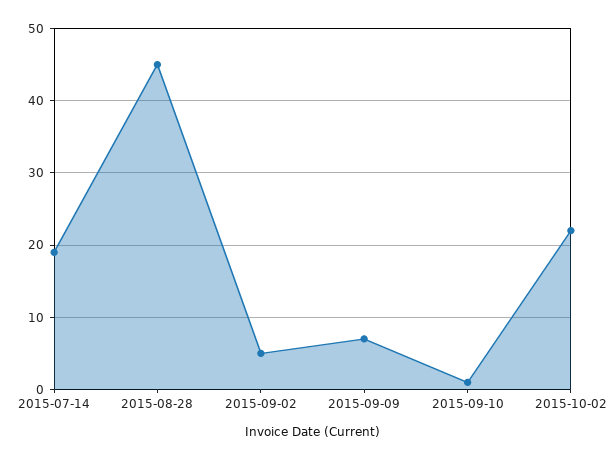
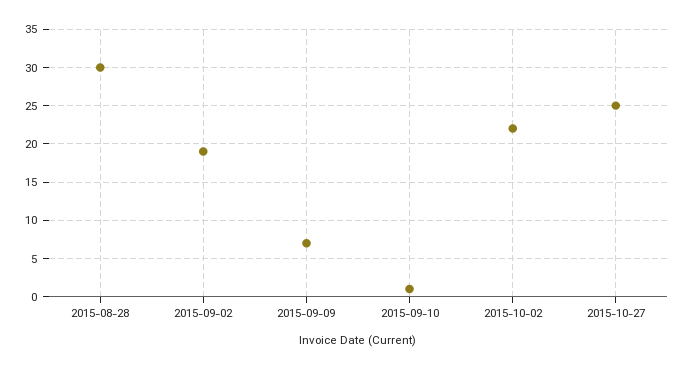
2015-07-14: 19 -> none
2015-08-28: 45 -> 30
2015-09-02: 5 -> 19
2015-10-27: none -> 25

